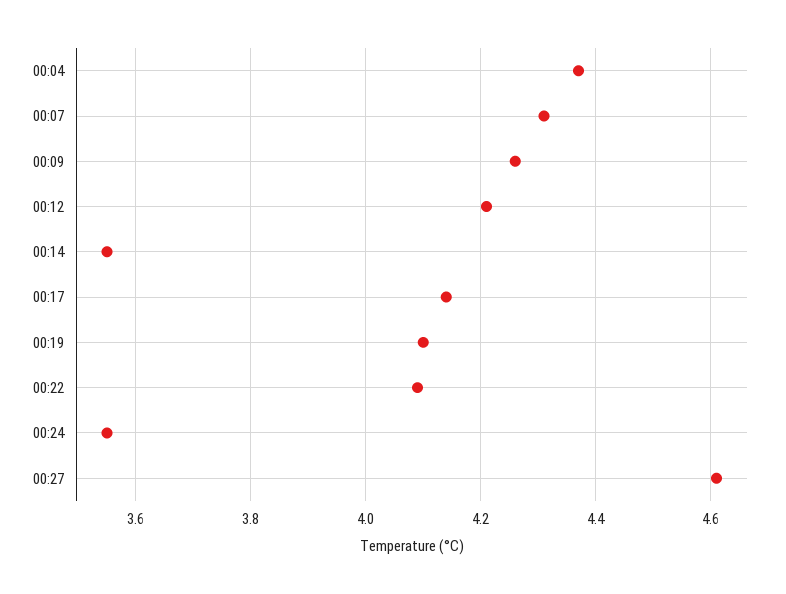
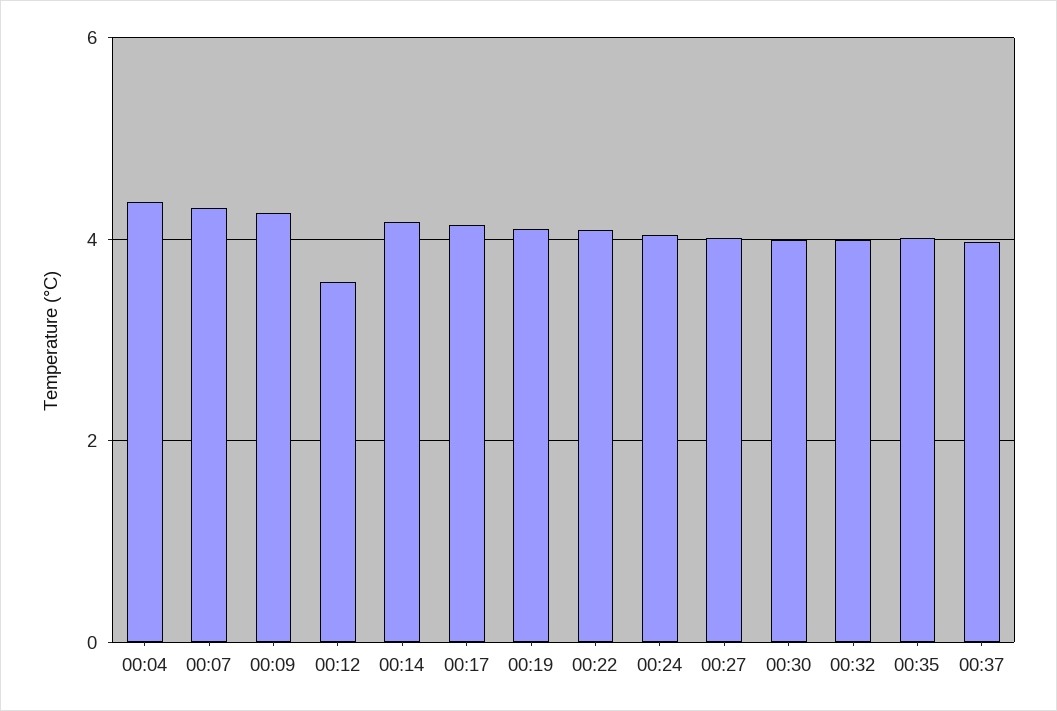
00:12: 4.2 -> 3.6
00:14: 3.55 -> 4.2
00:24: 3.55 -> 4
00:27: 4.6 -> 4
00:30: none -> 4
00:32: none -> 4
00:35: none -> 4
00:37: none -> 4

